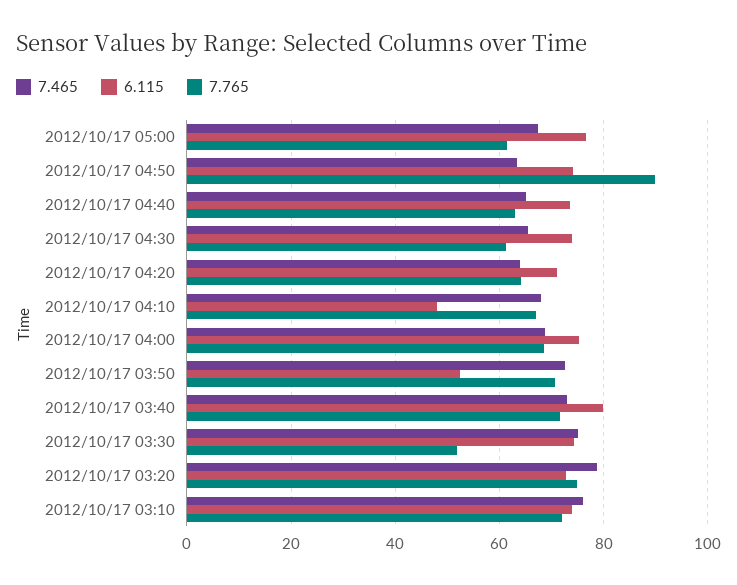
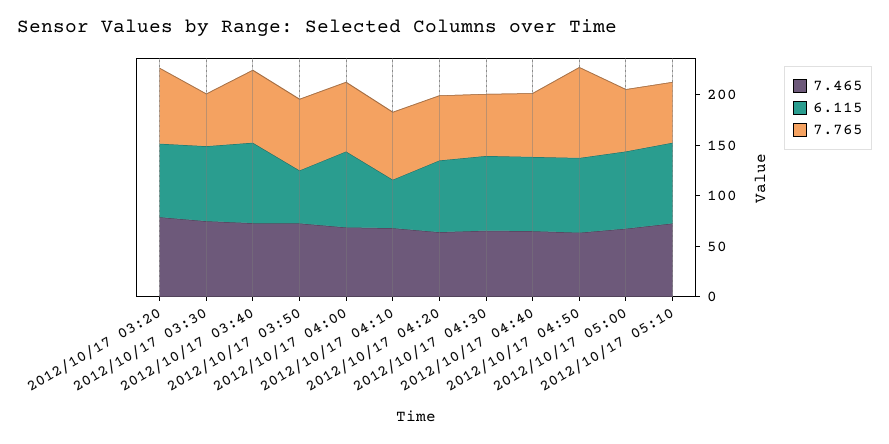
7.465, 2012/10/17 03:10: 76 -> none
6.115, 2012/10/17 03:10: 74 -> none
7.765, 2012/10/17 03:10: 72 -> none
7.465, 2012/10/17 05:10: none -> 70
6.115, 2012/10/17 05:10: none -> 80
7.765, 2012/10/17 05:10: none -> 60

